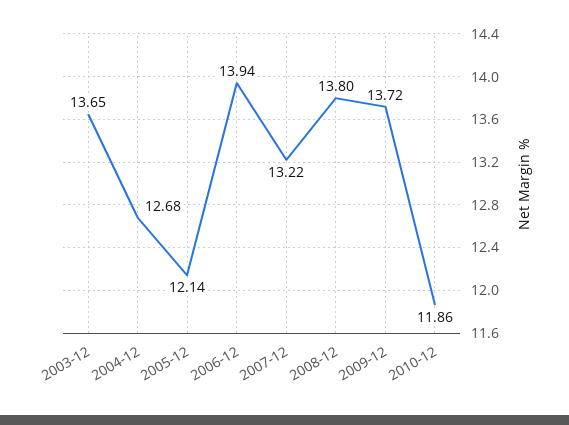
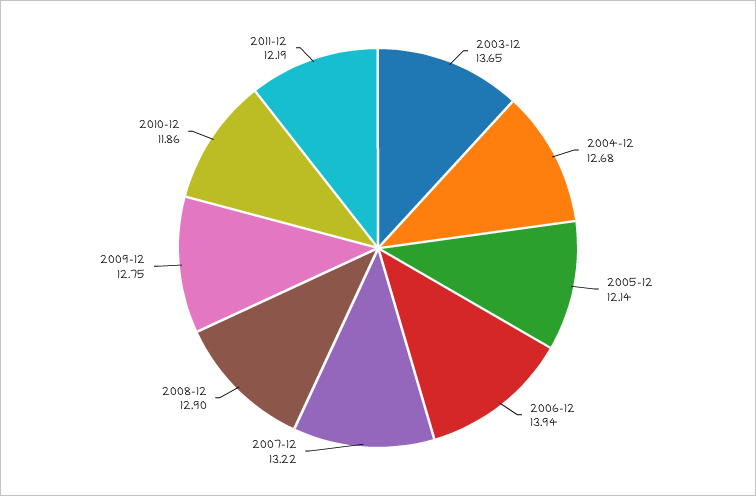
2008-12: 13.8 -> 12.9
2009-12: 13.72 -> 12.75
2011-12: none -> 12.19

